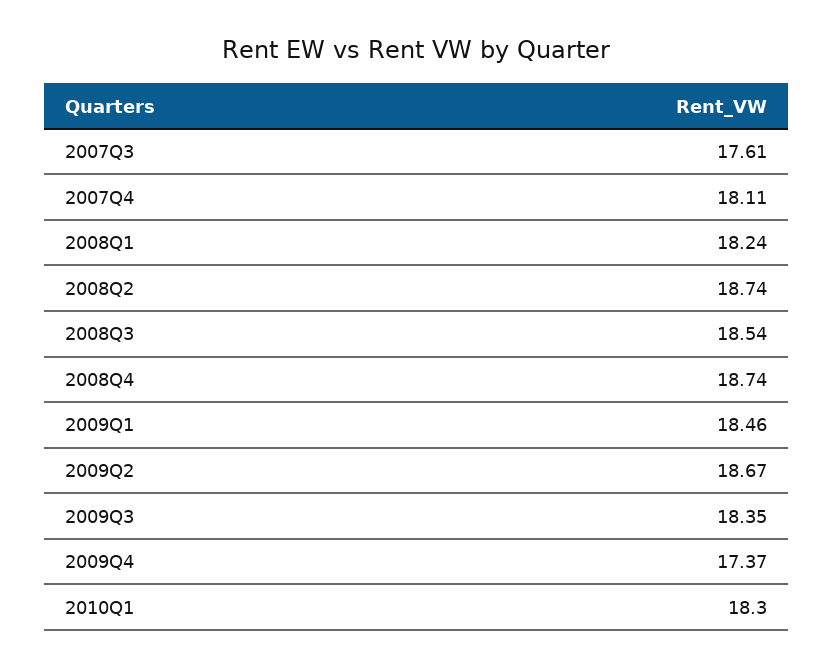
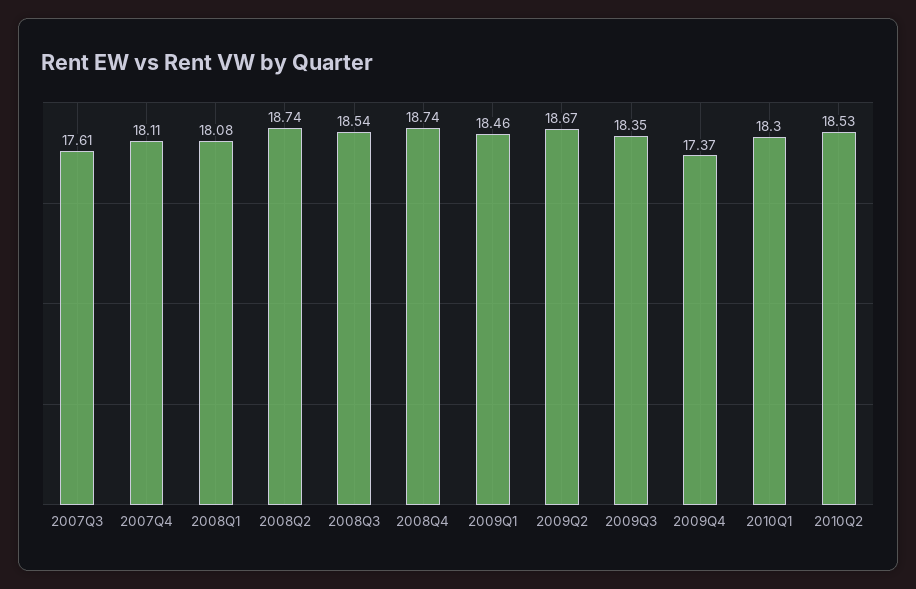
2008Q1: 18.24 -> 18.08
2010Q2: none -> 18.53

